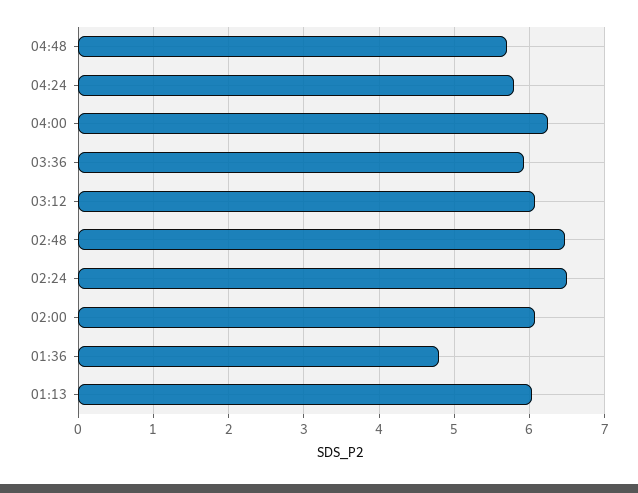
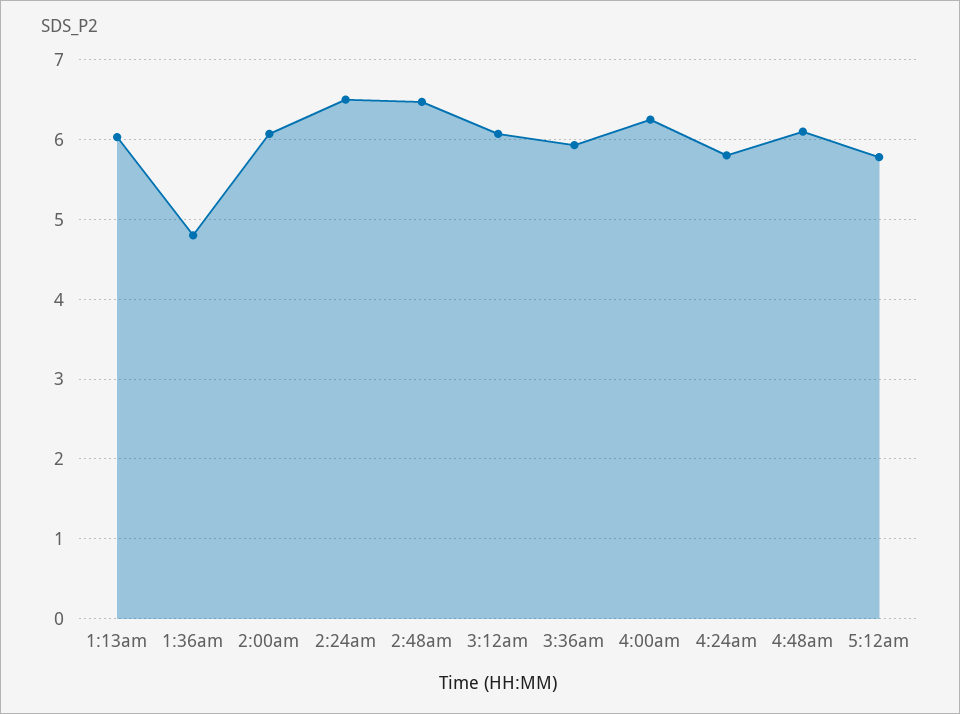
04:48: 5.7 -> 6.1
5:12am: none -> 5.8

